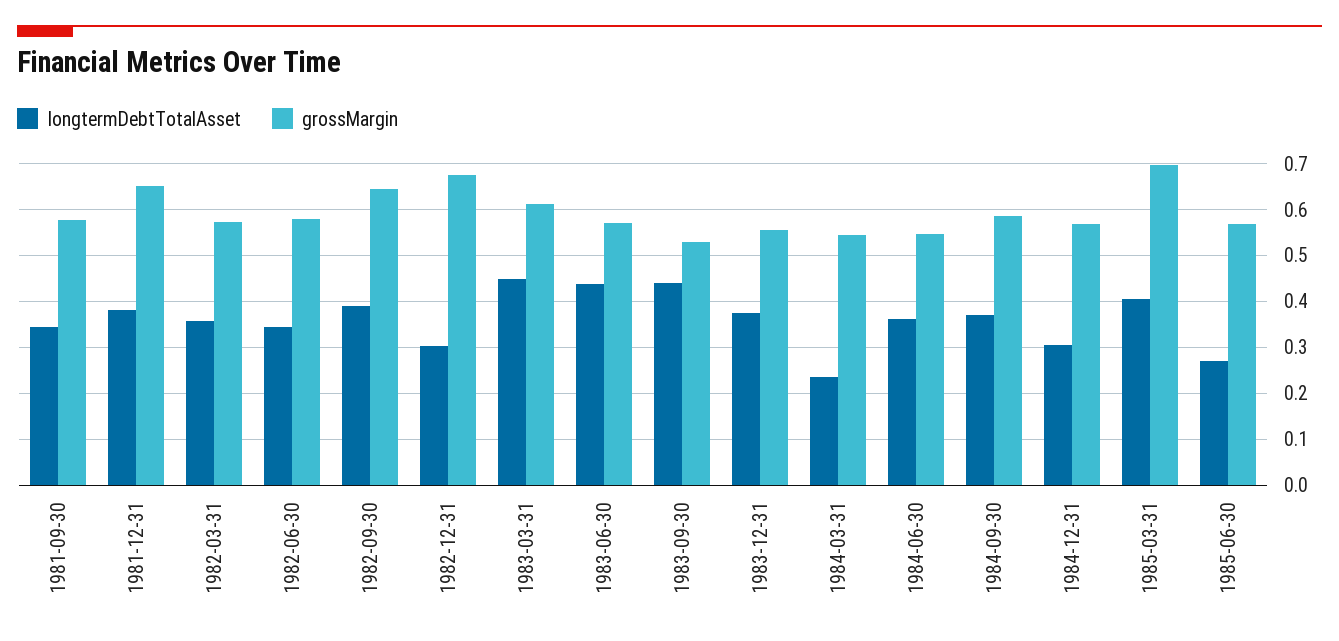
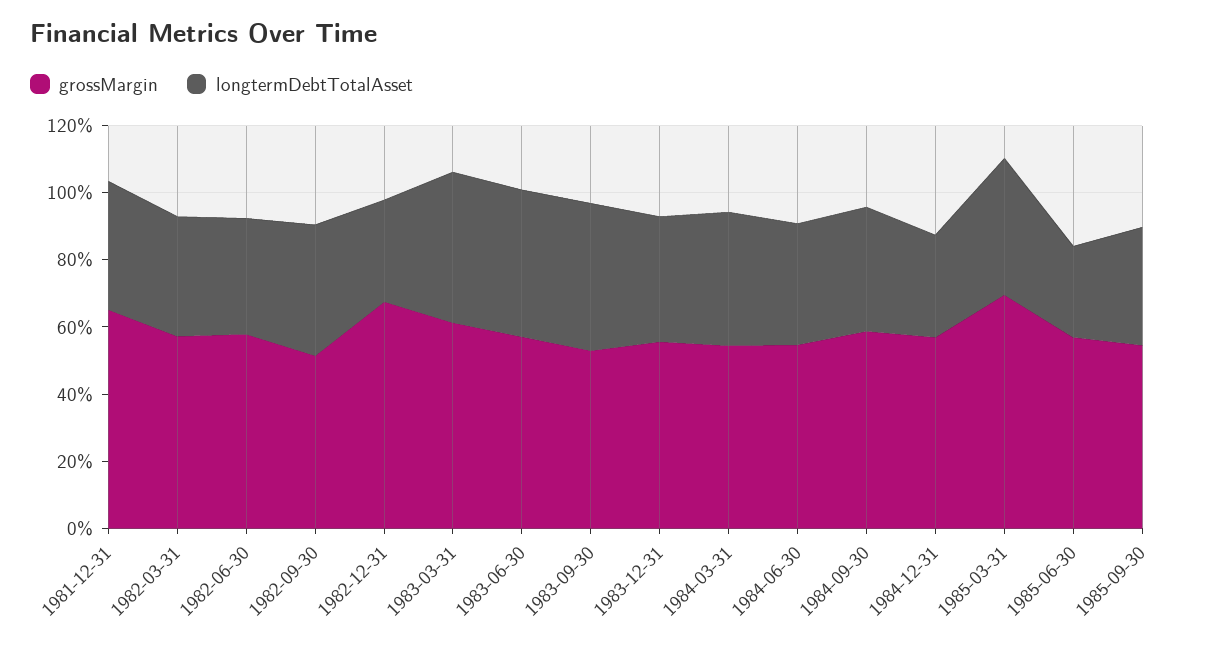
longtermDebtTotalAsset, 1981-09-30: 0.34 -> none
grossMargin, 1981-09-30: 0.58 -> none
grossMargin, 1982-09-30: 0.64 -> 0.5
longtermDebtTotalAsset, 1984-03-31: 0.24 -> 0.4
grossMargin, 1985-09-30: none -> 0.55
longtermDebtTotalAsset, 1985-09-30: none -> 0.35

